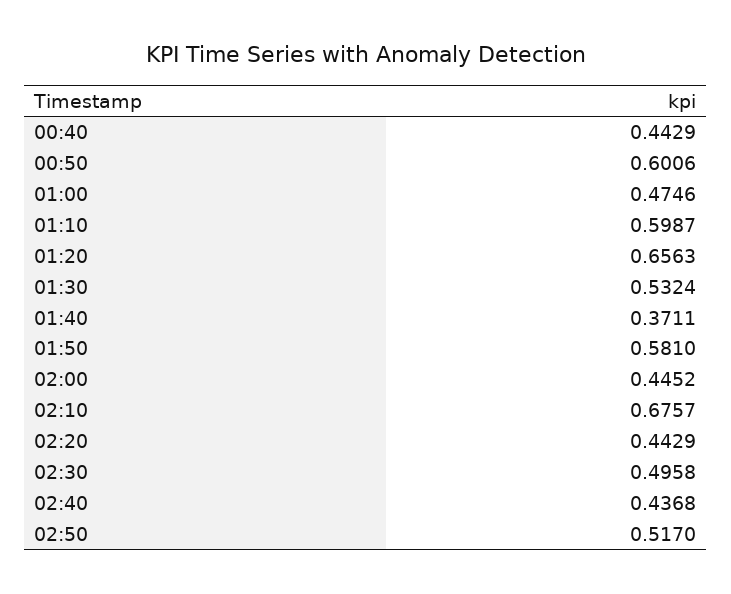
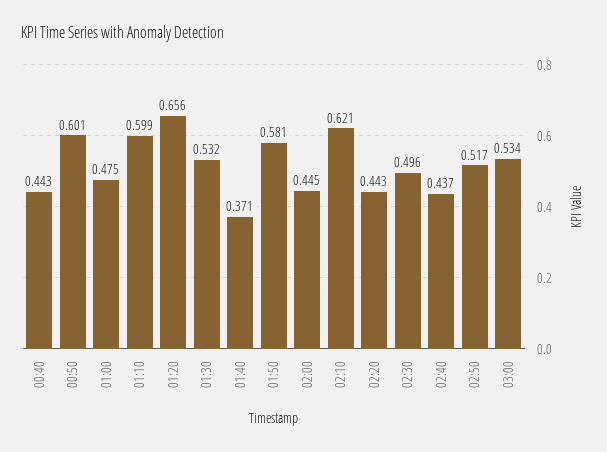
02:10: 0.6757 -> 0.621
03:00: none -> 0.534

